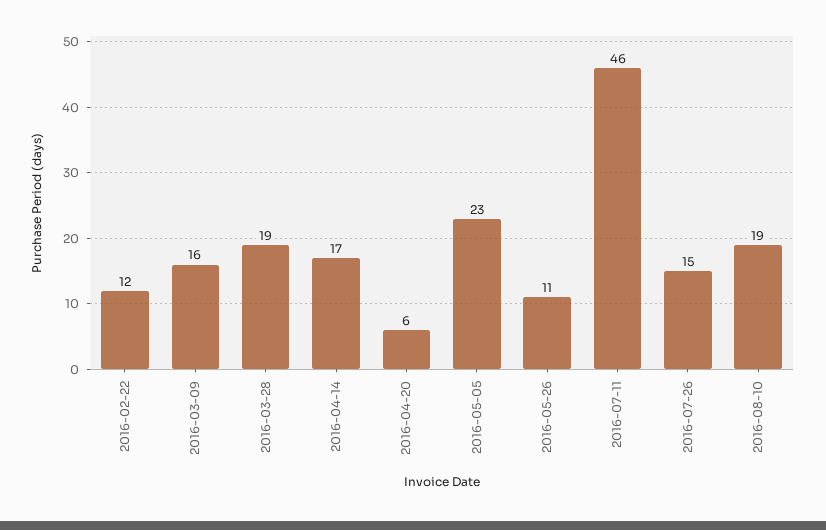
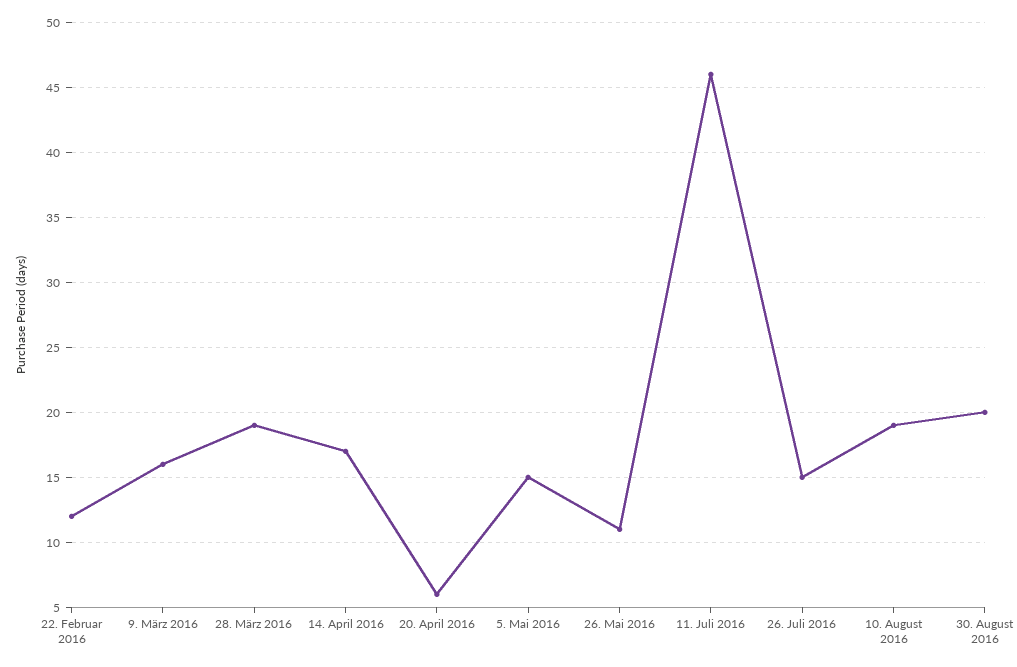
2016-05-05: 23 -> 15
30. August 2016: none -> 20

